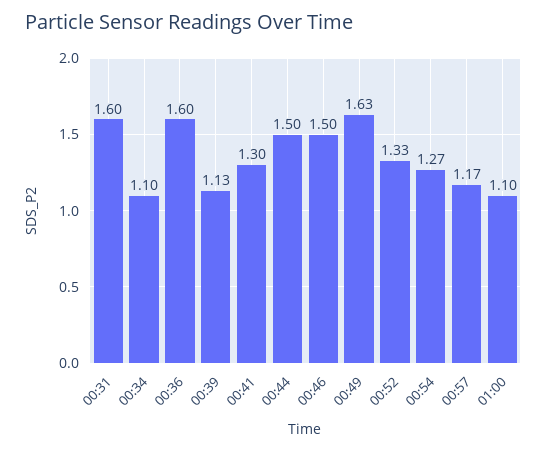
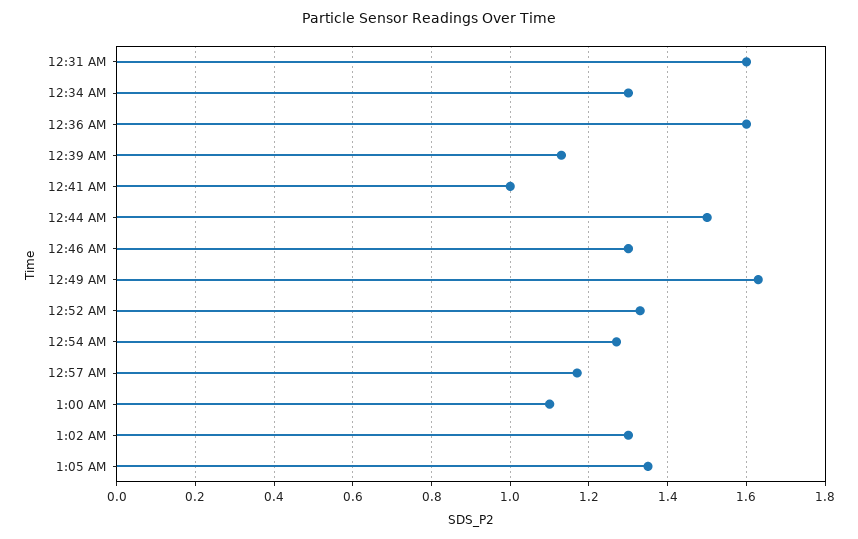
00:34: 1.1 -> 1.3
00:41: 1.3 -> 1
00:46: 1.5 -> 1.3
1:02 AM: none -> 1.3
1:05 AM: none -> 1.35

